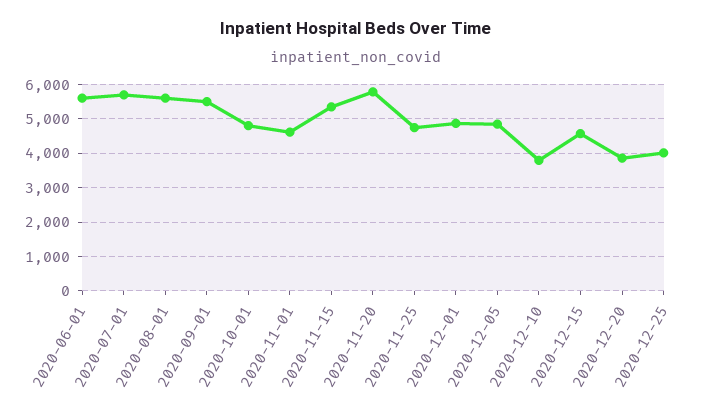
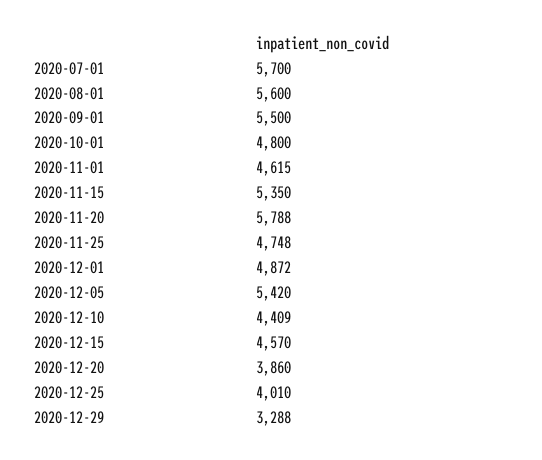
2020-06-01: 5600 -> none
2020-12-05: 4800 -> 5420
2020-12-10: 3800 -> 4409
2020-12-29: none -> 3288

